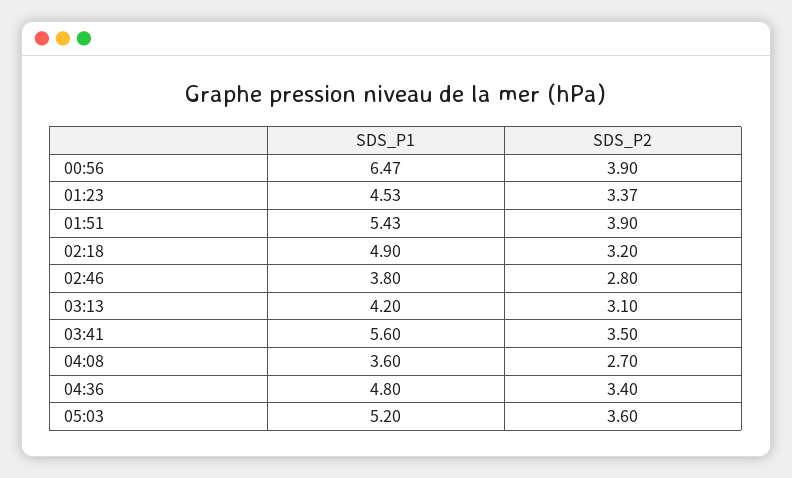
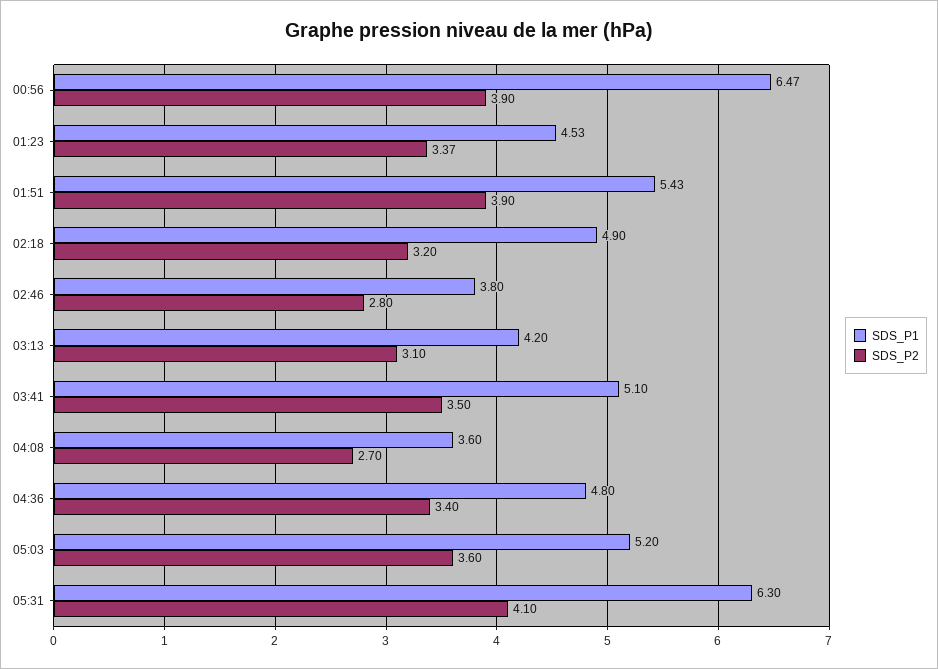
SDS_P1, 03:41: 5.6 -> 5.1
SDS_P1, 05:31: none -> 6.3
SDS_P2, 05:31: none -> 4.1

